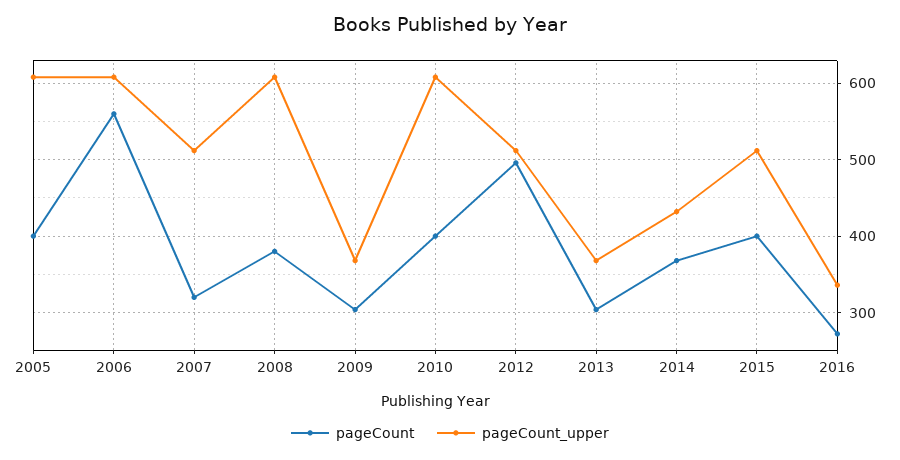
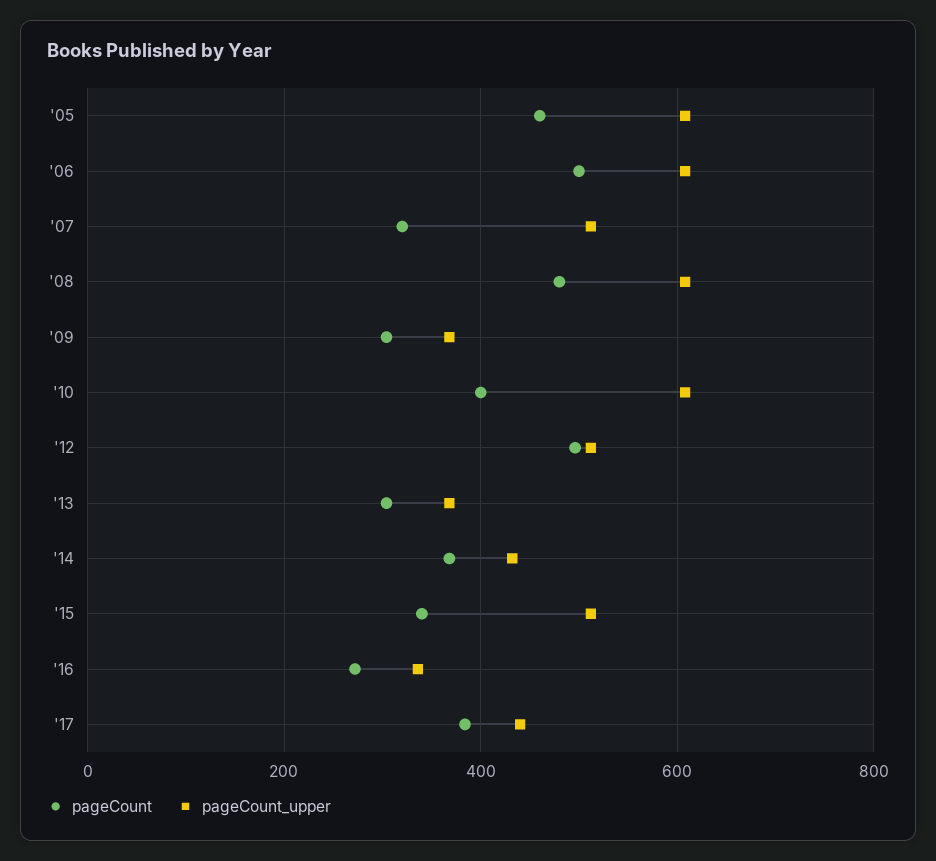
pageCount, 2005: 400 -> 460
pageCount, 2006: 560 -> 500
pageCount, 2008: 380 -> 480
pageCount, 2015: 400 -> 340
pageCount, '17: none -> 380
pageCount_upper, '17: none -> 440

